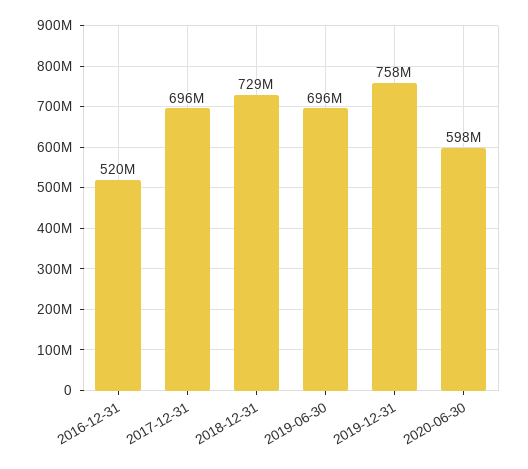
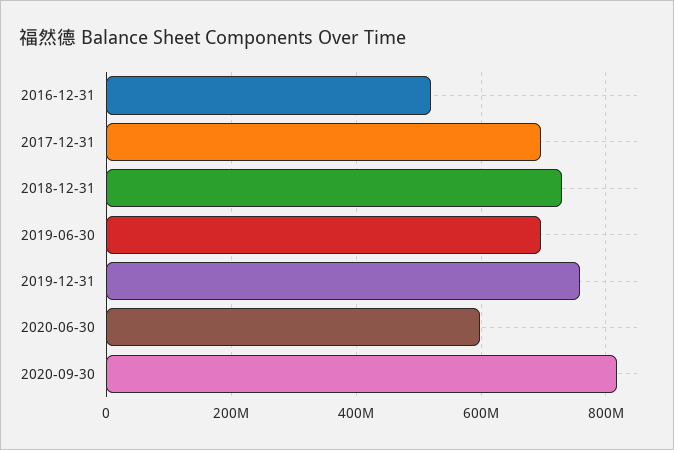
2020-09-30: none -> 820000000

